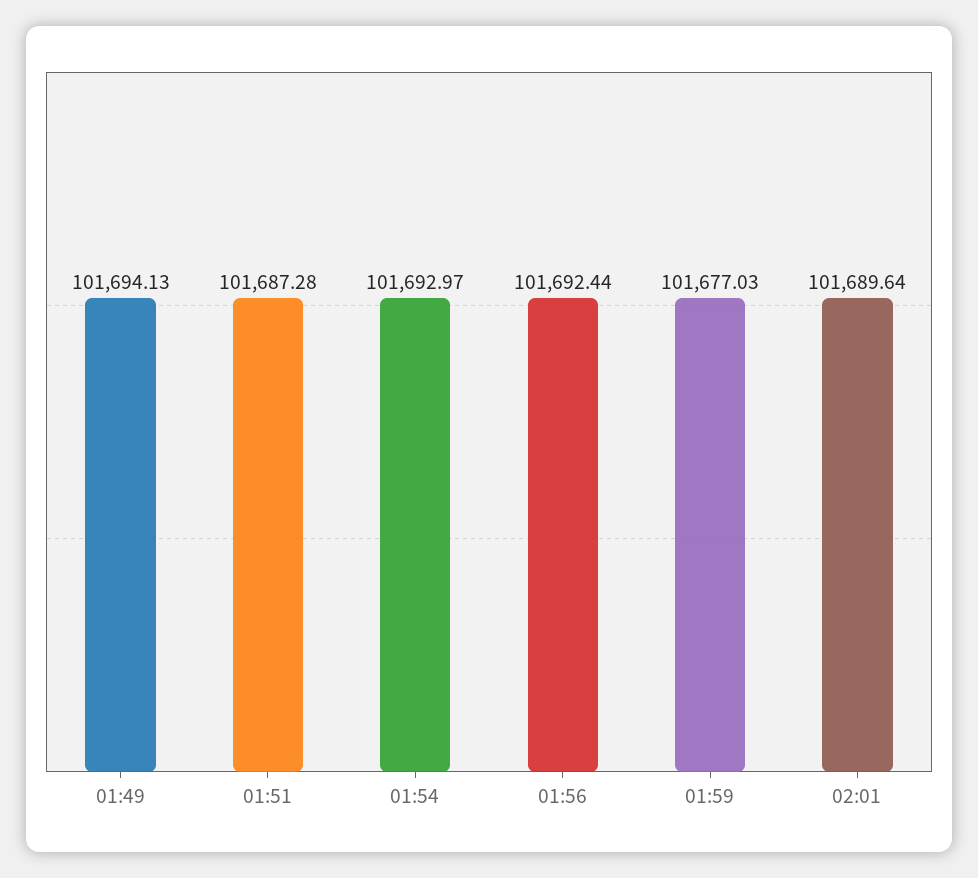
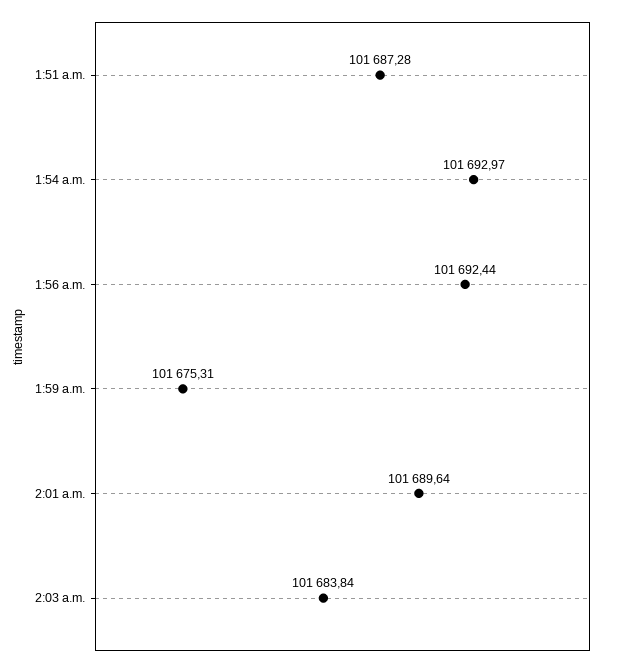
01:49: 101694.13 -> none
01:59: 101677.03 -> 101675.31
2:03 a.m.: none -> 101683.84

